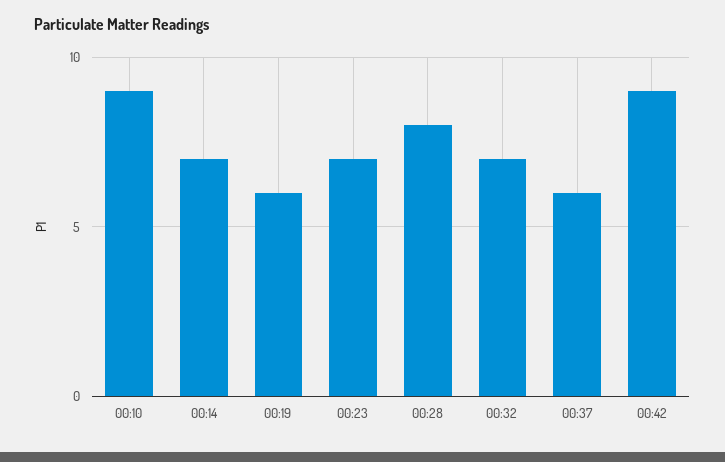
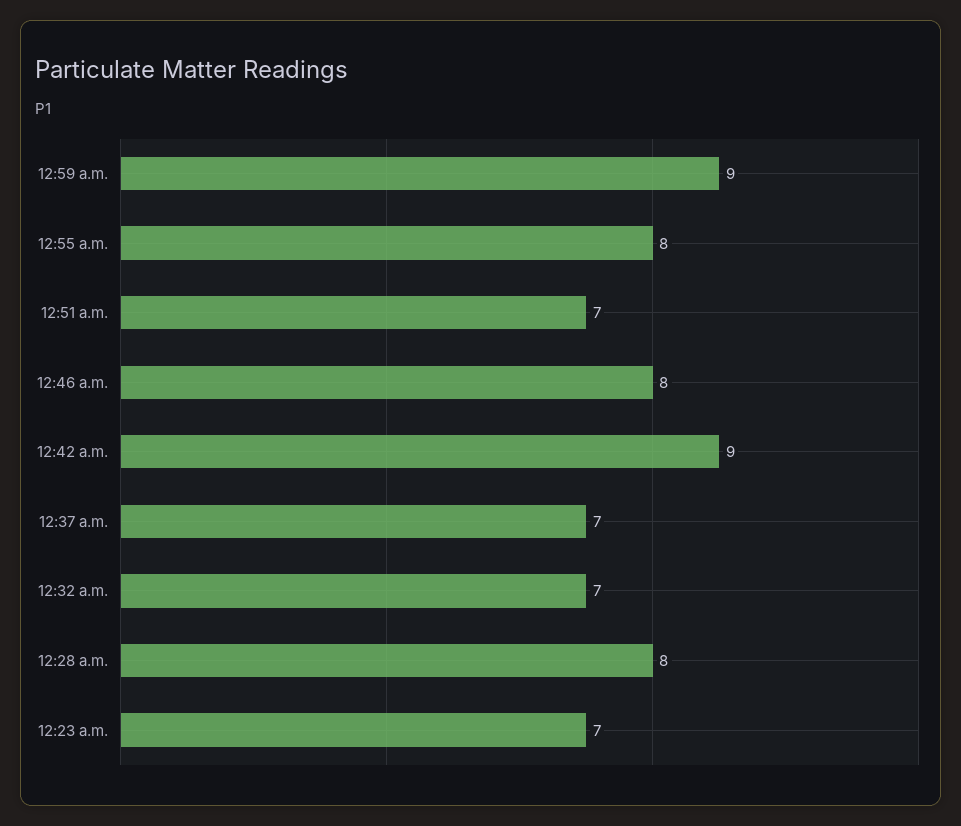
00:10: 9 -> none
00:14: 7 -> none
00:19: 6 -> none
00:37: 6 -> 7
12:59 a.m.: none -> 9
12:55 a.m.: none -> 8
12:51 a.m.: none -> 7
12:46 a.m.: none -> 8

